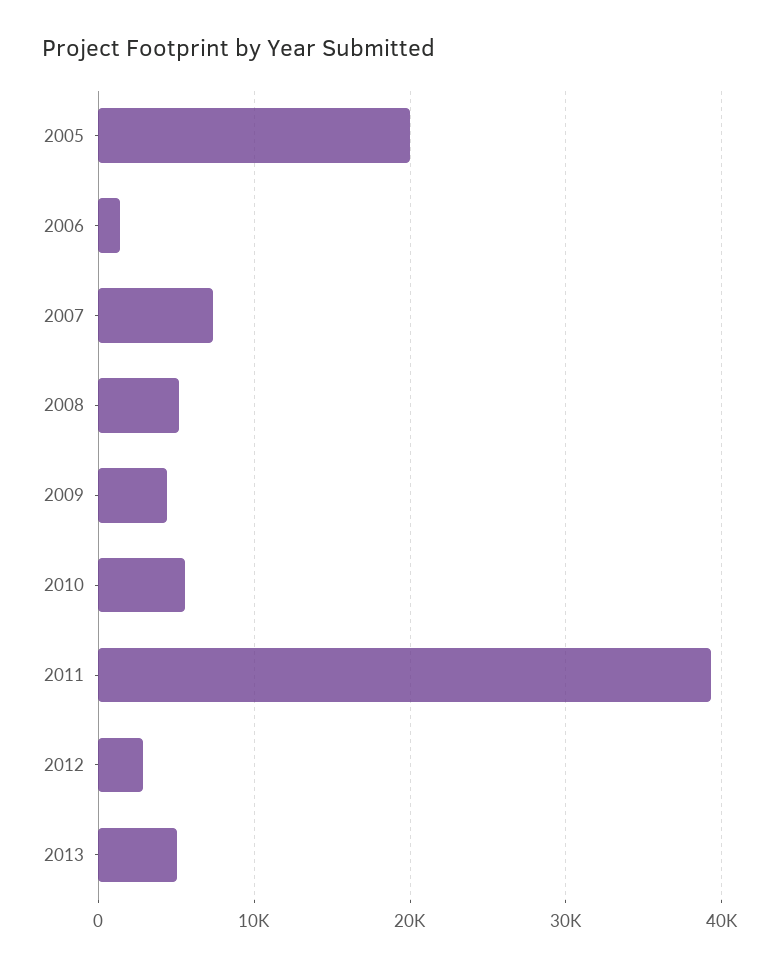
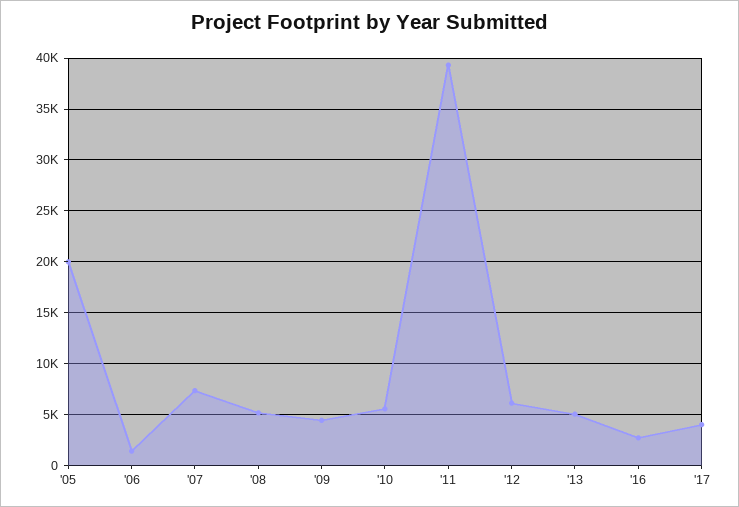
2012: 3000 -> 6000
'16: none -> 3000
'17: none -> 4000

